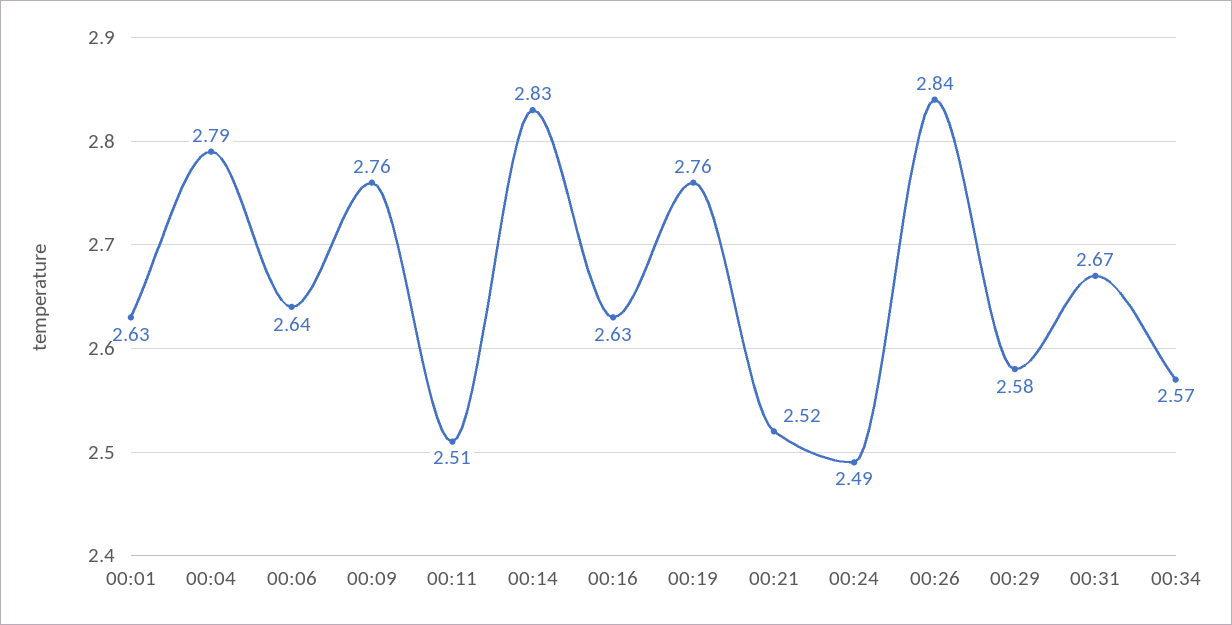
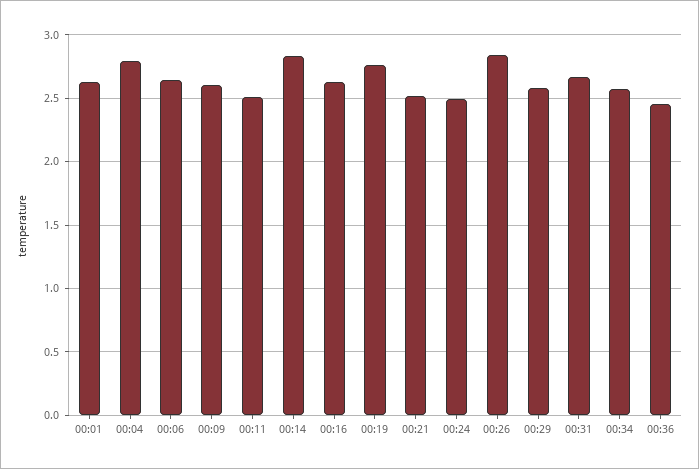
00:09: 2.76 -> 2.6
00:36: none -> 2.45

